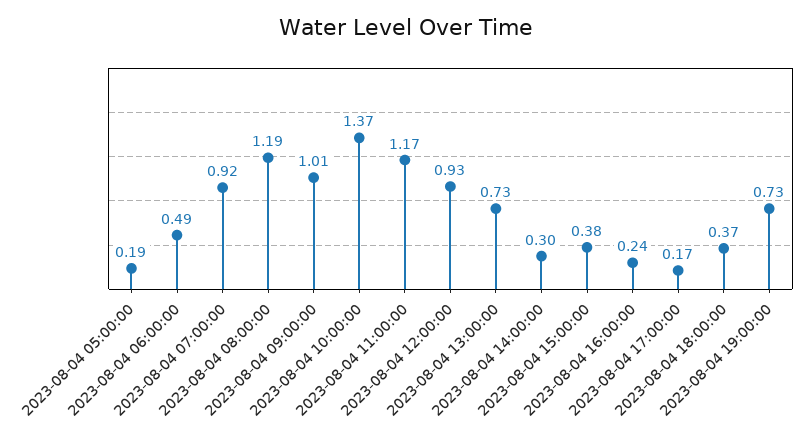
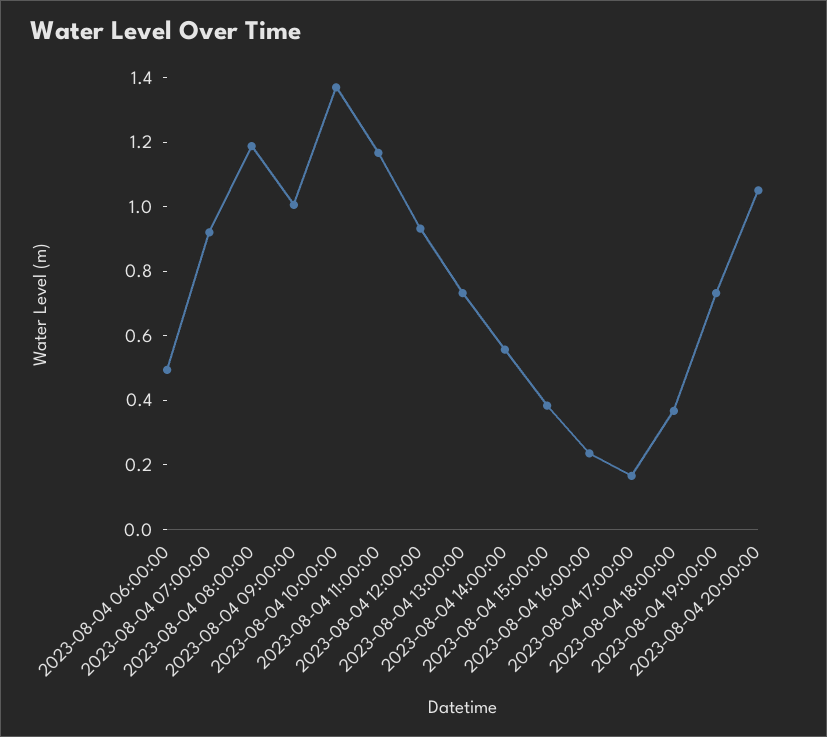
2023-08-04 05:00:00: 0.19 -> none
2023-08-04 14:00:00: 0.3 -> 0.55
2023-08-04 20:00:00: none -> 1.05

